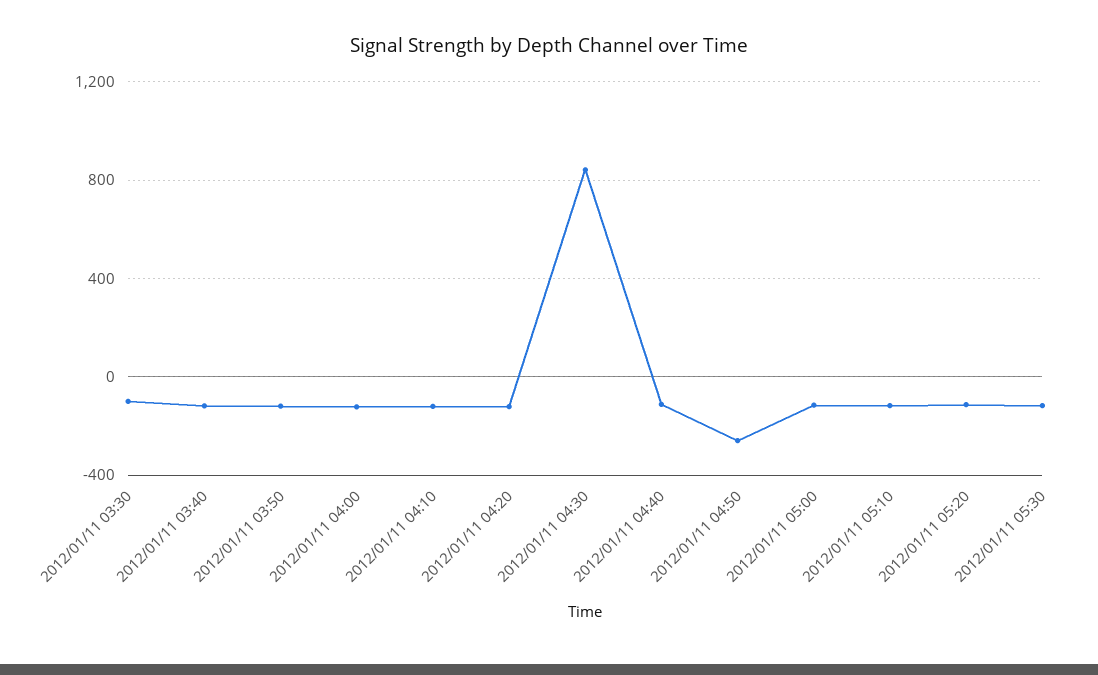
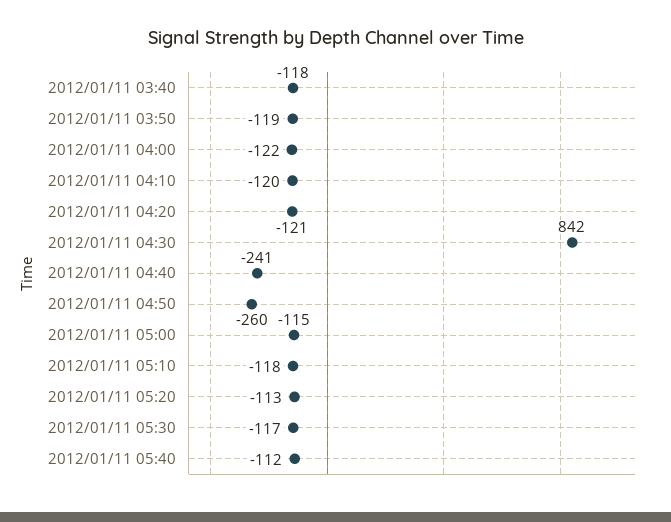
2012/01/11 03:30: -100 -> none
2012/01/11 04:40: -100 -> -241
2012/01/11 05:40: none -> -112

